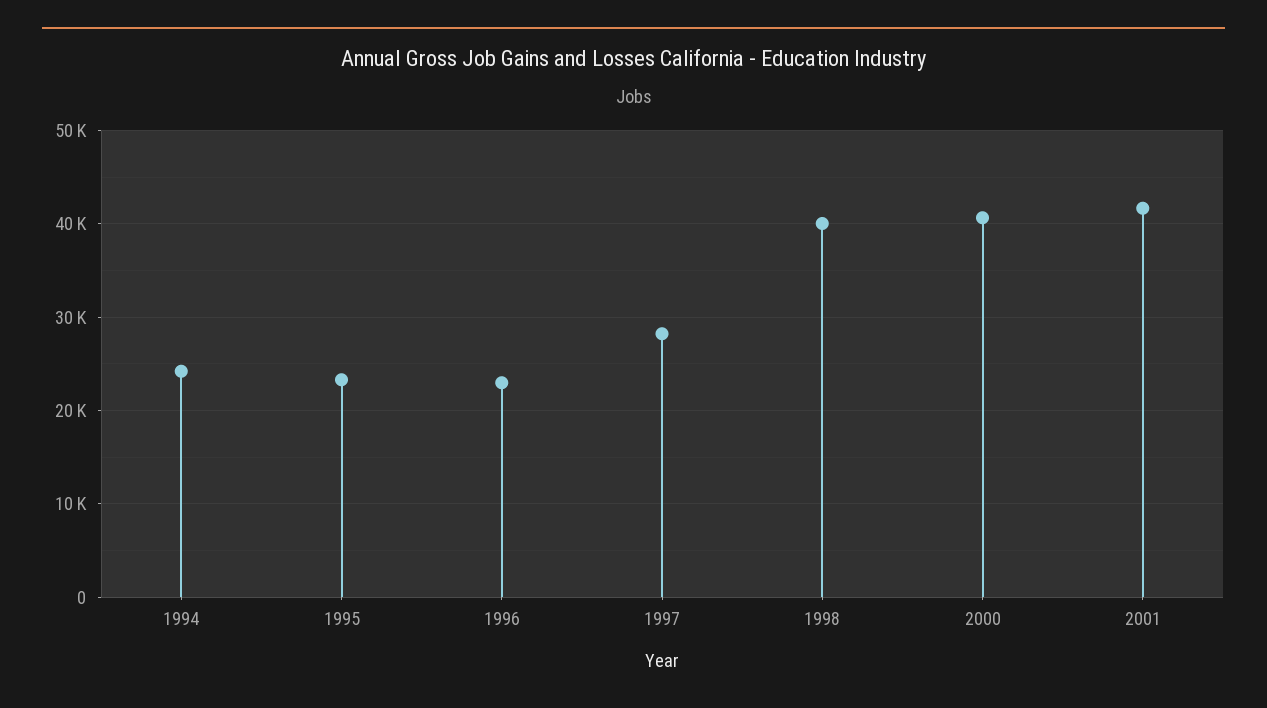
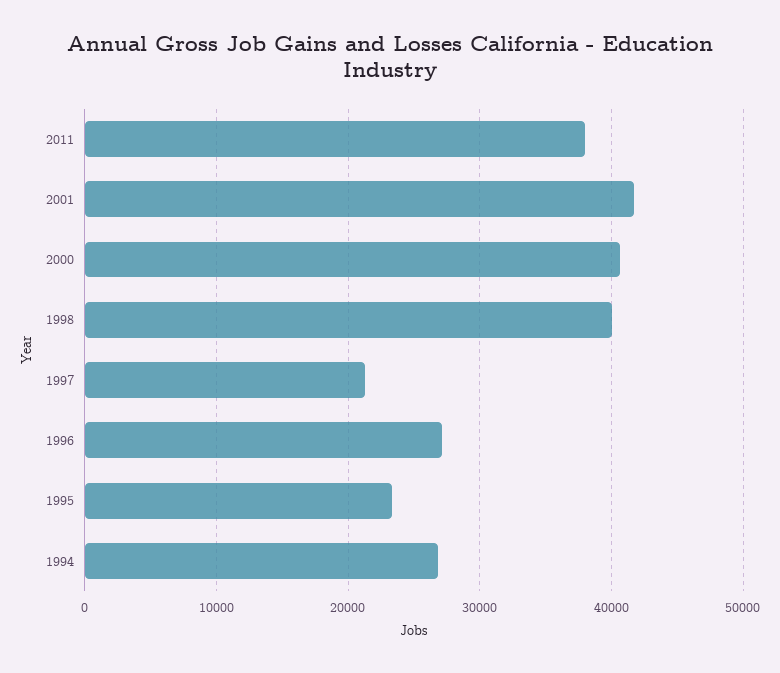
1994: 24000 -> 27000
1996: 23000 -> 27000
1997: 28000 -> 21000
2011: none -> 38000

